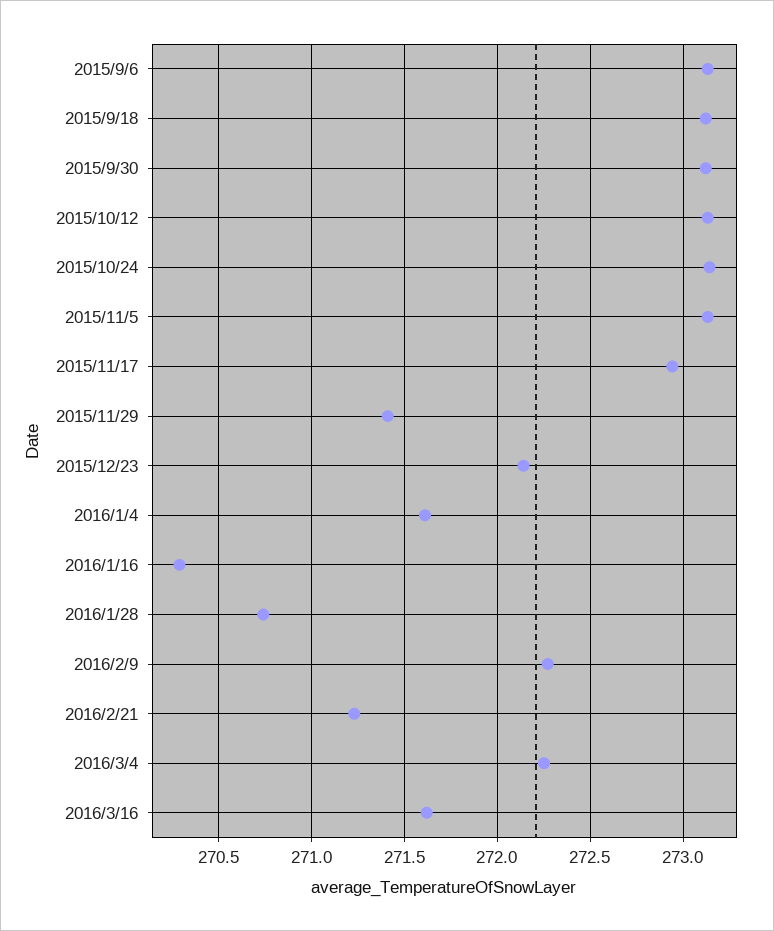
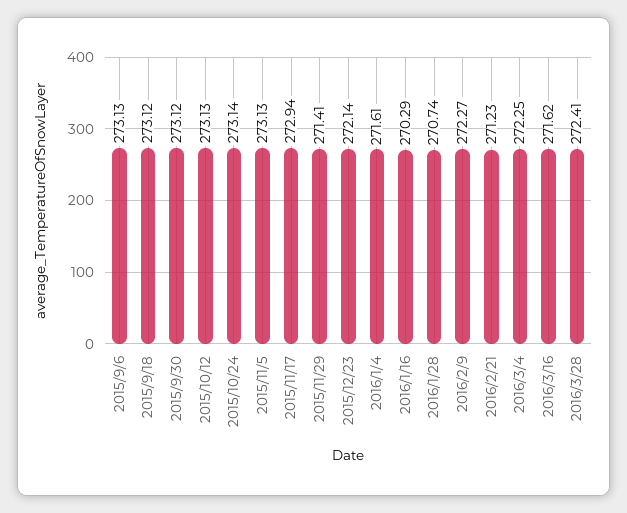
2016/3/28: none -> 272.41

